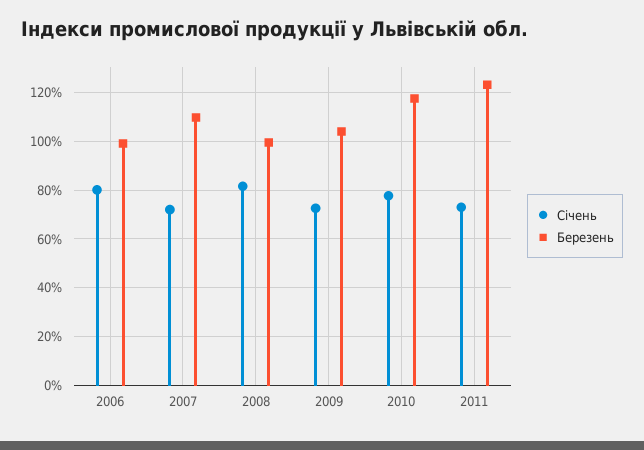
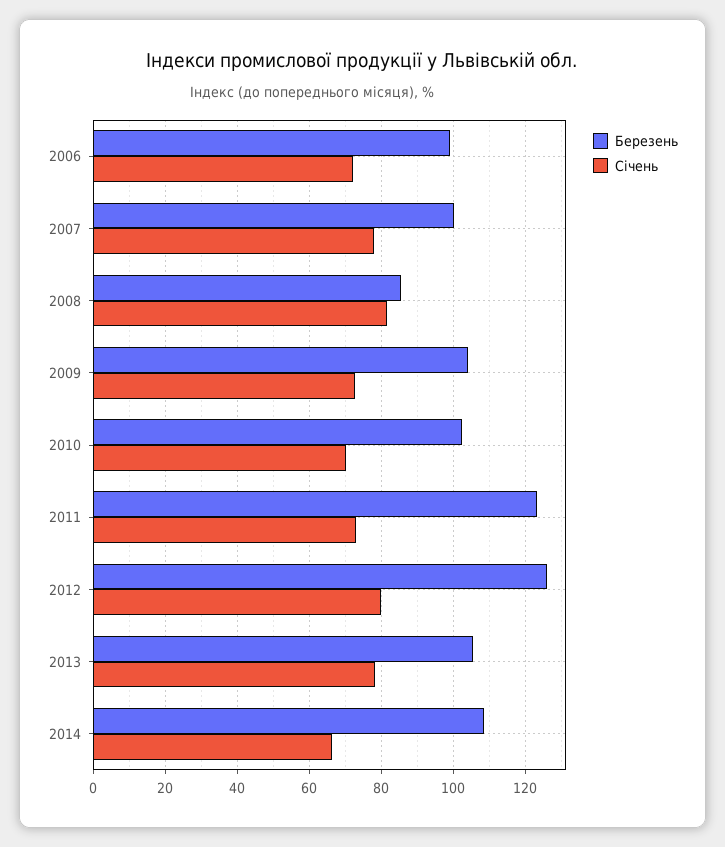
Cічень, 2006: 80 -> 72
Cічень, 2007: 72.5 -> 78
Березень, 2007: 110 -> 100
Березень, 2008: 100 -> 86
Cічень, 2010: 77.5 -> 70
Березень, 2010: 117.5 -> 102
Березень, 2012: none -> 126
Cічень, 2012: none -> 80
Березень, 2013: none -> 106
Cічень, 2013: none -> 78
Березень, 2014: none -> 108
Cічень, 2014: none -> 66

